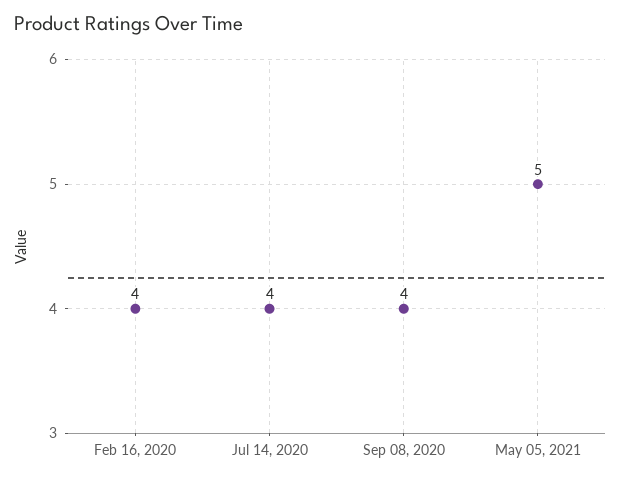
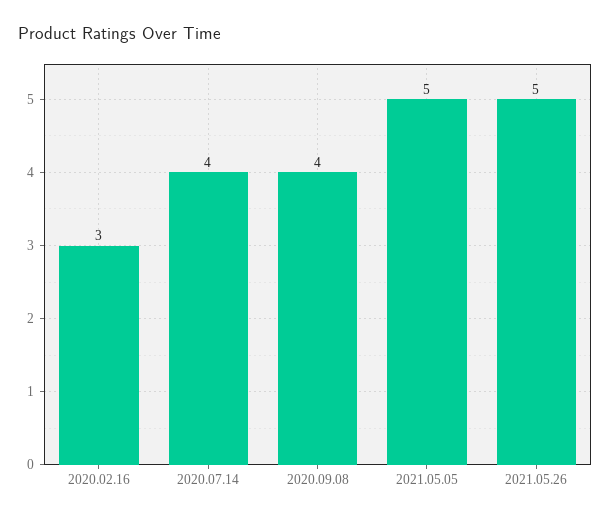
Feb 16, 2020: 4 -> 3
2021.05.26: none -> 5

